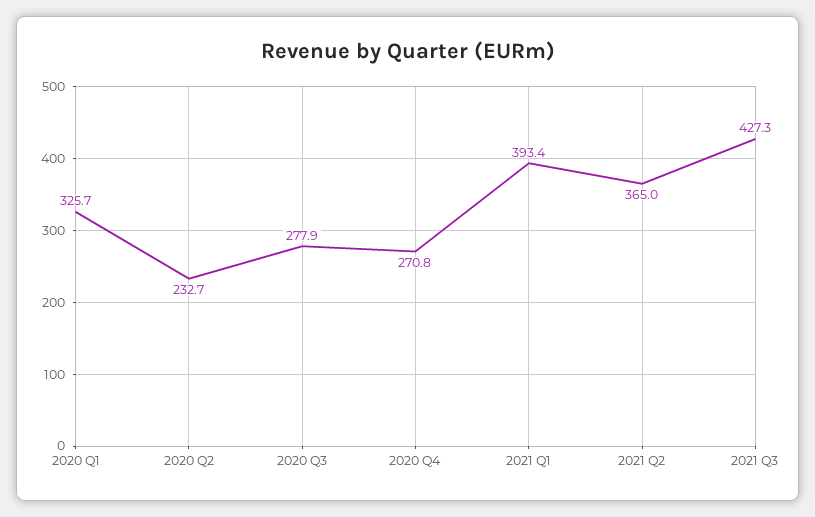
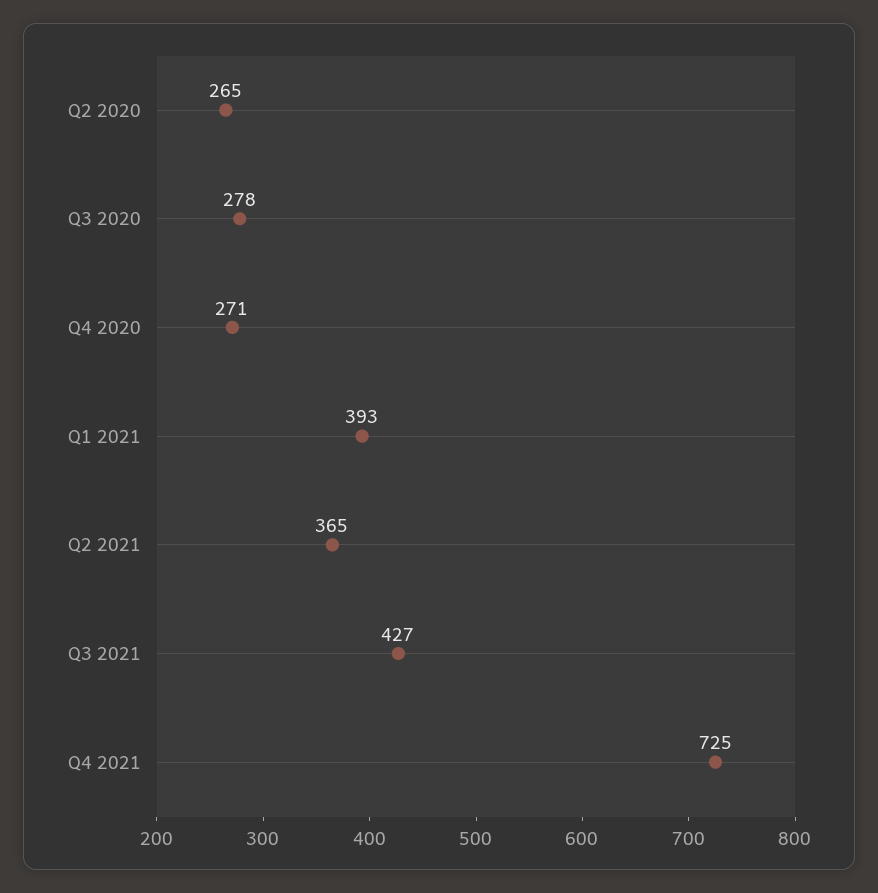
2020 Q1: 325.7 -> none
2020 Q2: 232.7 -> 265
Q4 2021: none -> 725

